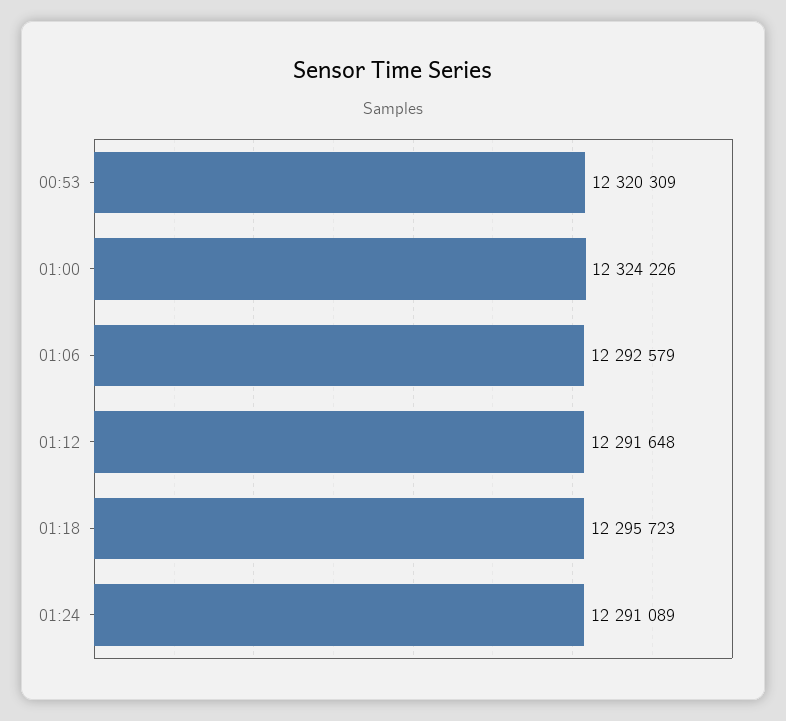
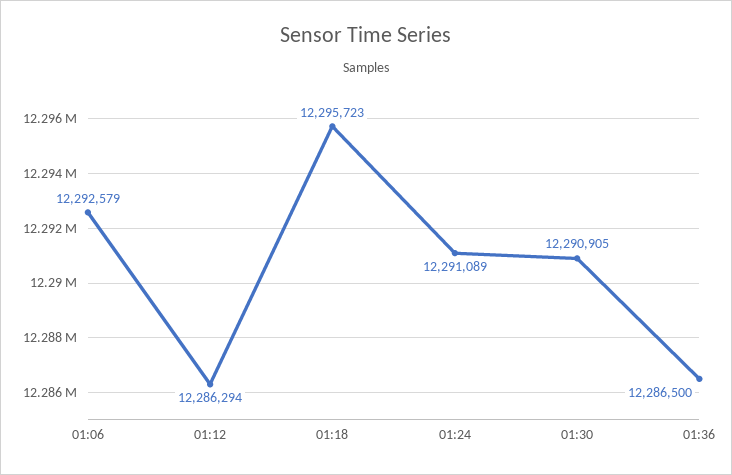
00:53: 12320309 -> none
01:00: 12324226 -> none
01:12: 12291648 -> 12286294
01:30: none -> 12290905
01:36: none -> 12286500

